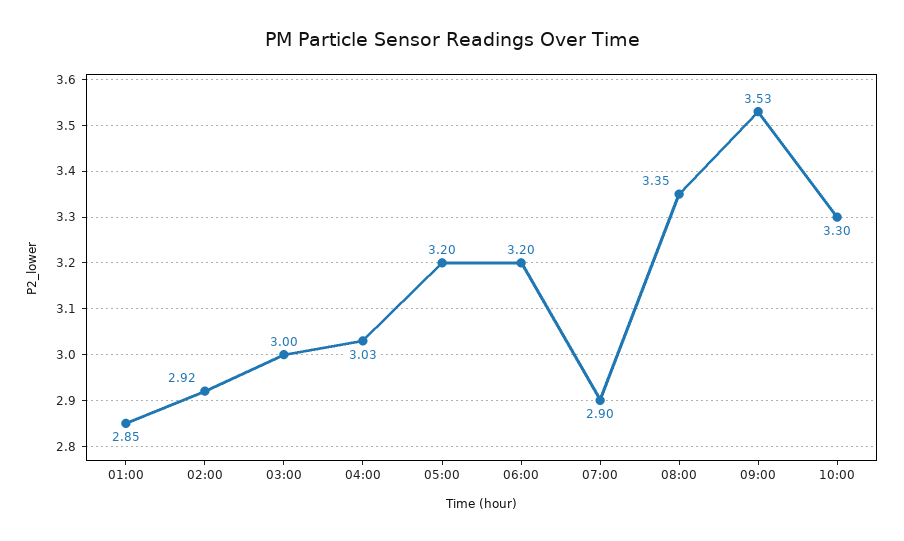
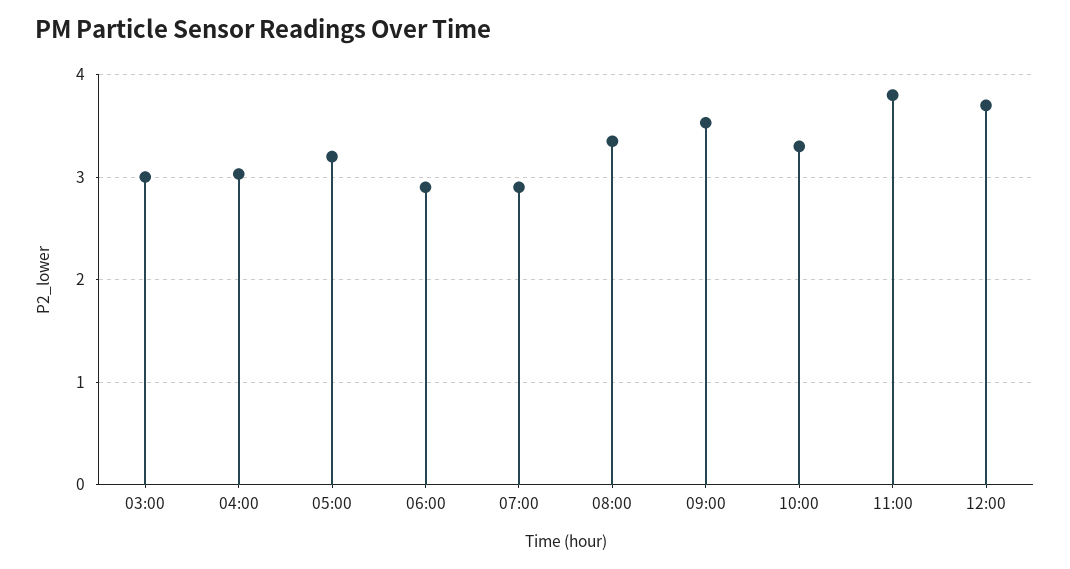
01:00: 2.85 -> none
02:00: 2.92 -> none
06:00: 3.2 -> 2.9
11:00: none -> 3.8
12:00: none -> 3.7

